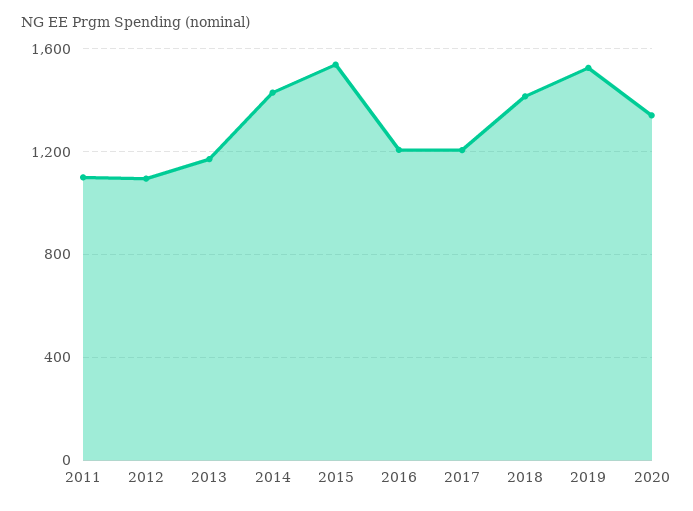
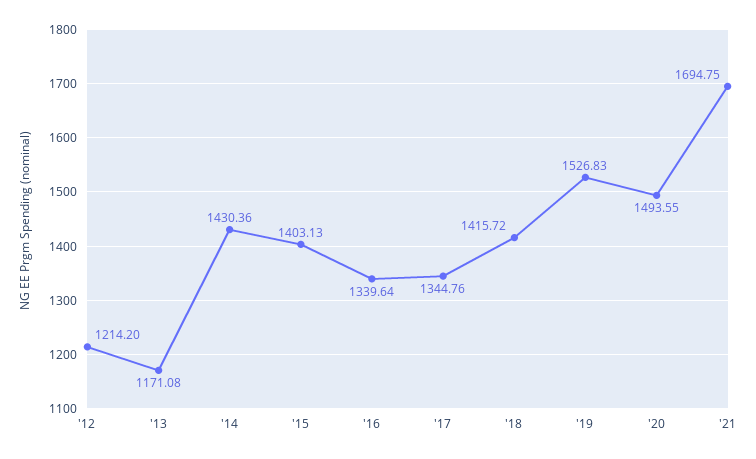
2011: 1100 -> none
2012: 1100 -> 1214.2
2015: 1550 -> 1403.13
2016: 1200 -> 1339.64
2017: 1200 -> 1344.76
2020: 1350 -> 1493.55
'21: none -> 1694.75

